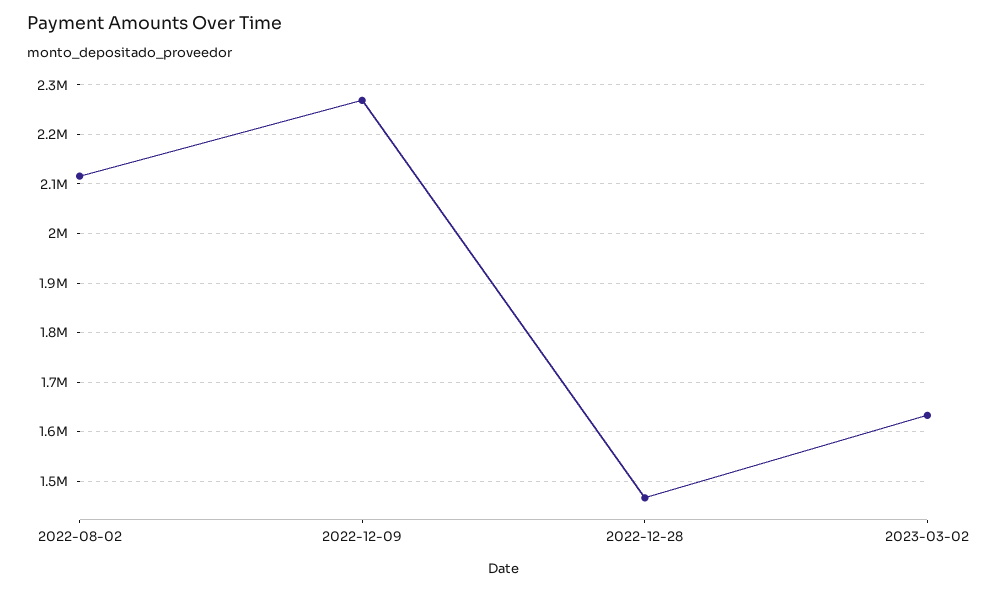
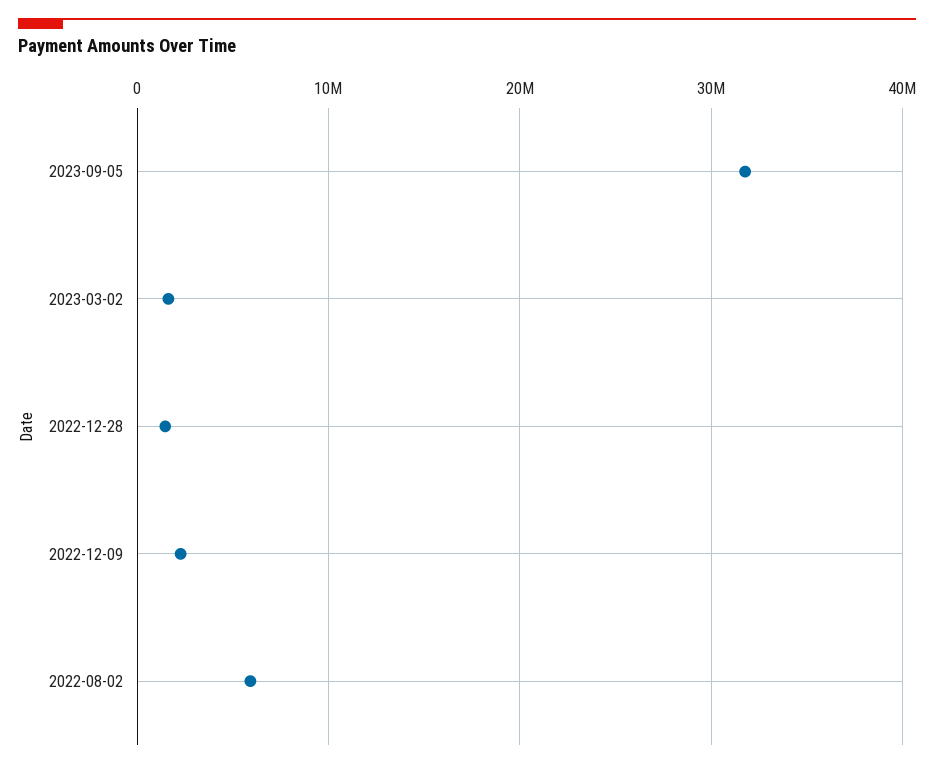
2022-08-02: 2120000 -> 6000000
2023-09-05: none -> 32000000

